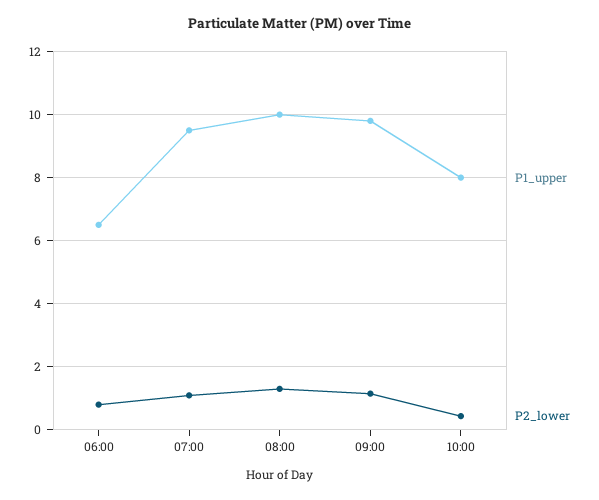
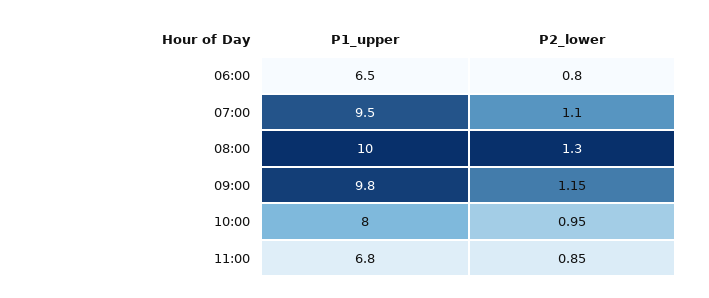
P2_lower, 10:00: 0.4 -> 0.95
P1_upper, 11:00: none -> 6.8
P2_lower, 11:00: none -> 0.85

